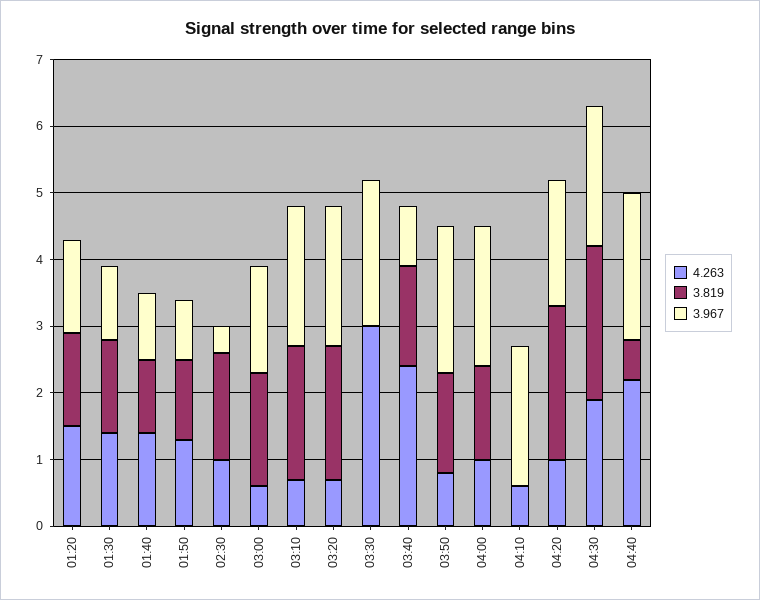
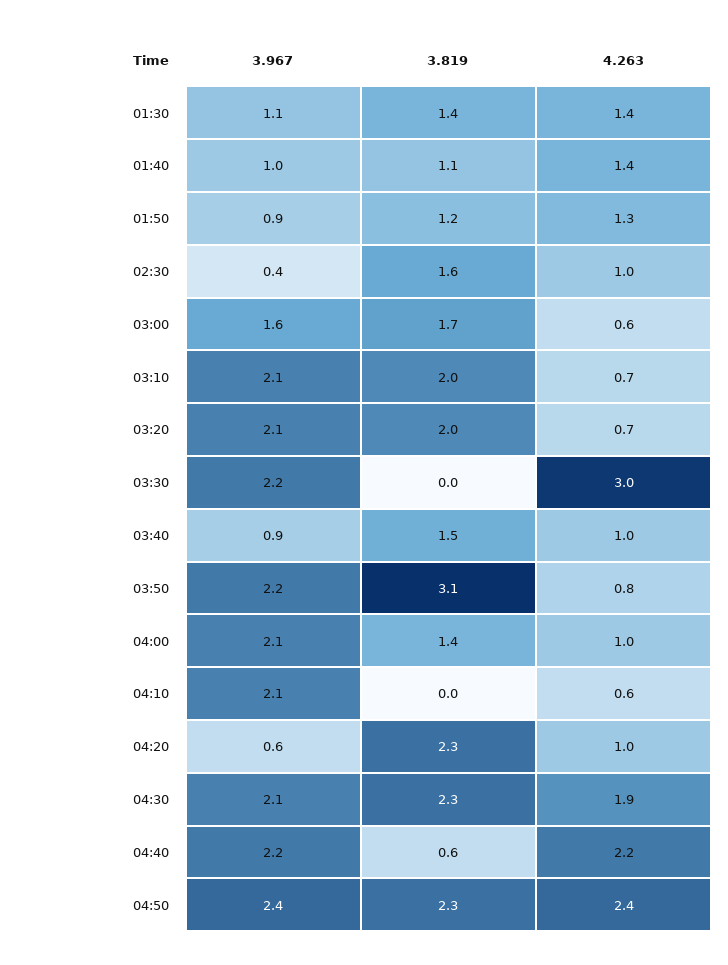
4.263, 01:20: 1.5 -> none
3.819, 01:20: 1.5 -> none
3.967, 01:20: 1.5 -> none
4.263, 03:40: 2.5 -> 1
3.819, 03:50: 1.5 -> 3.1
3.967, 04:20: 2 -> 0.6
3.967, 04:50: none -> 2.4
3.819, 04:50: none -> 2.3
4.263, 04:50: none -> 2.4

